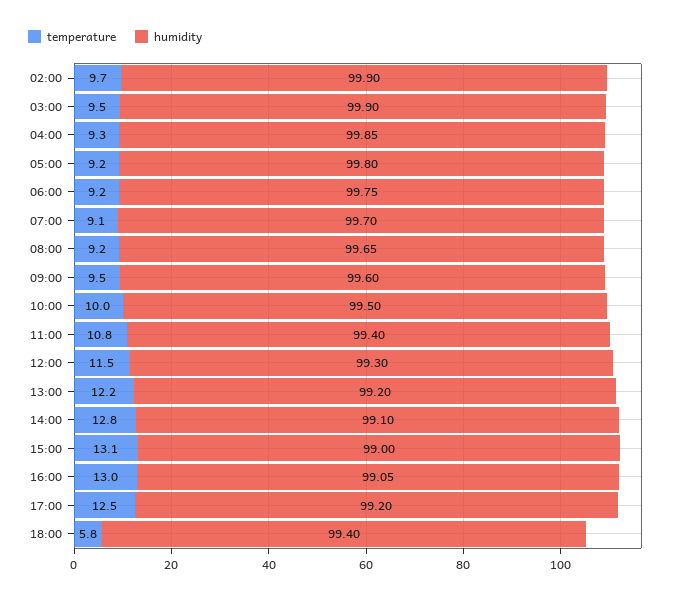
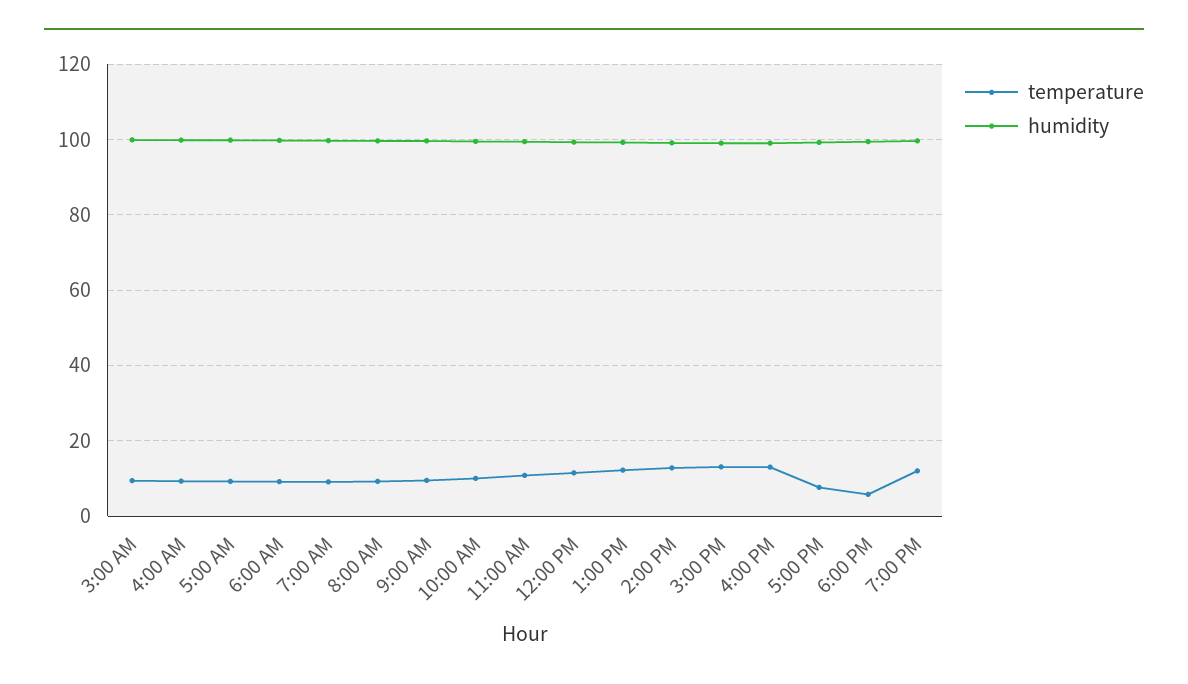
temperature, 02:00: 9.7 -> none
humidity, 02:00: 99.9 -> none
temperature, 17:00: 12.5 -> 8
temperature, 7:00 PM: none -> 12
humidity, 7:00 PM: none -> 100

